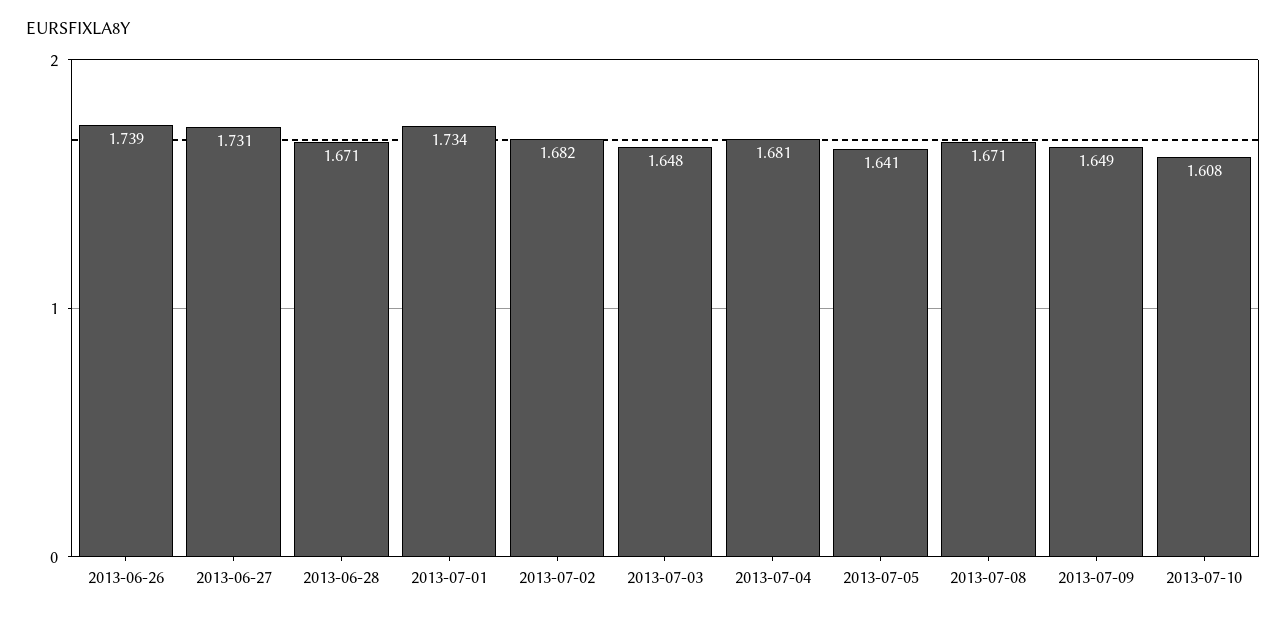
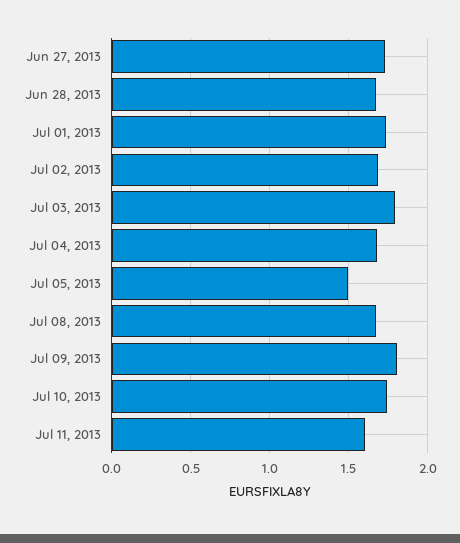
2013-06-26: 1.739 -> none
2013-07-03: 1.648 -> 1.8
2013-07-05: 1.641 -> 1.5
2013-07-09: 1.649 -> 1.8
2013-07-10: 1.608 -> 1.75
Jul 11, 2013: none -> 1.6

